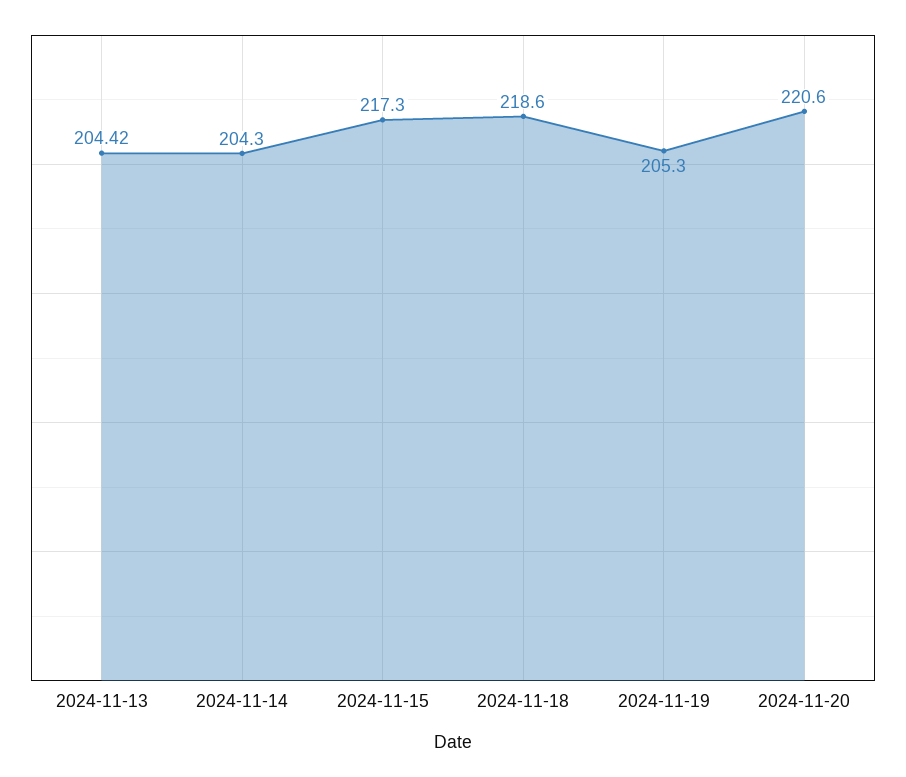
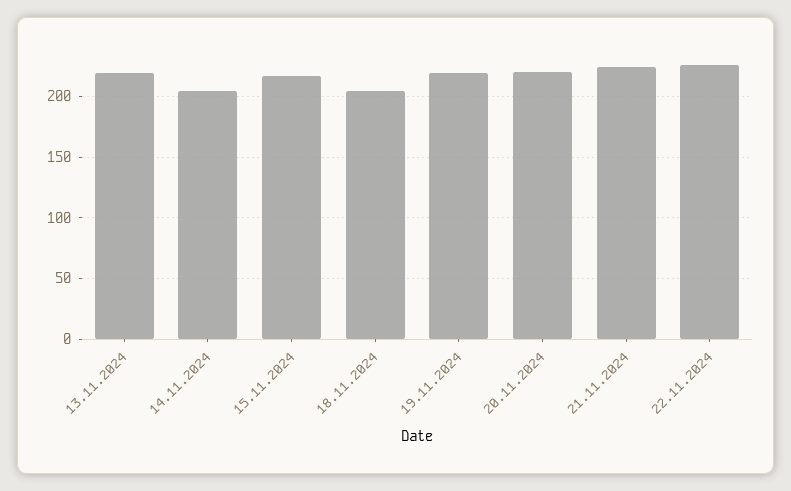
2024-11-13: 204.42 -> 220
2024-11-18: 218.6 -> 205
2024-11-19: 205.3 -> 220
21.11.2024: none -> 225
22.11.2024: none -> 225

